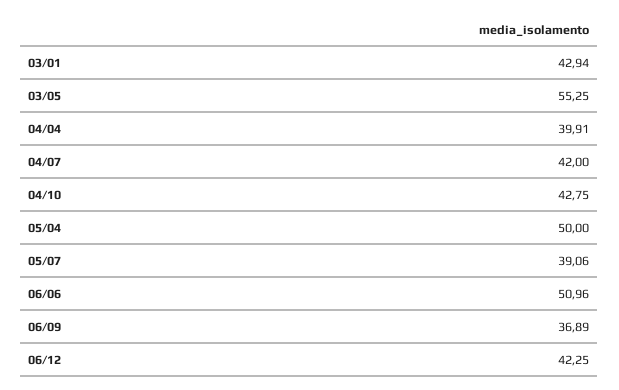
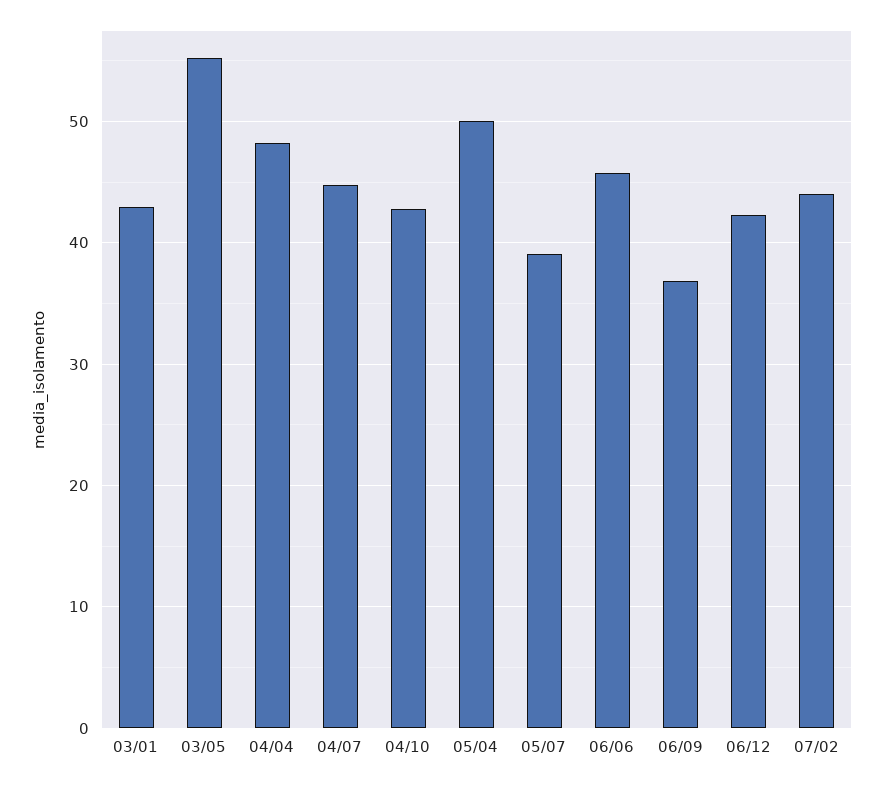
04/04: 39.91 -> 48
04/07: 42 -> 45
06/06: 50.96 -> 46
07/02: none -> 44

